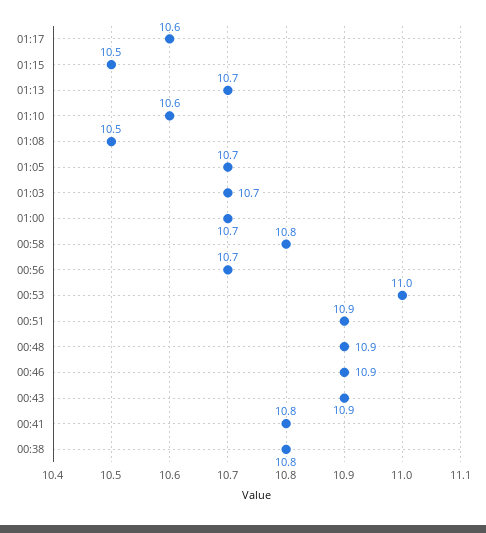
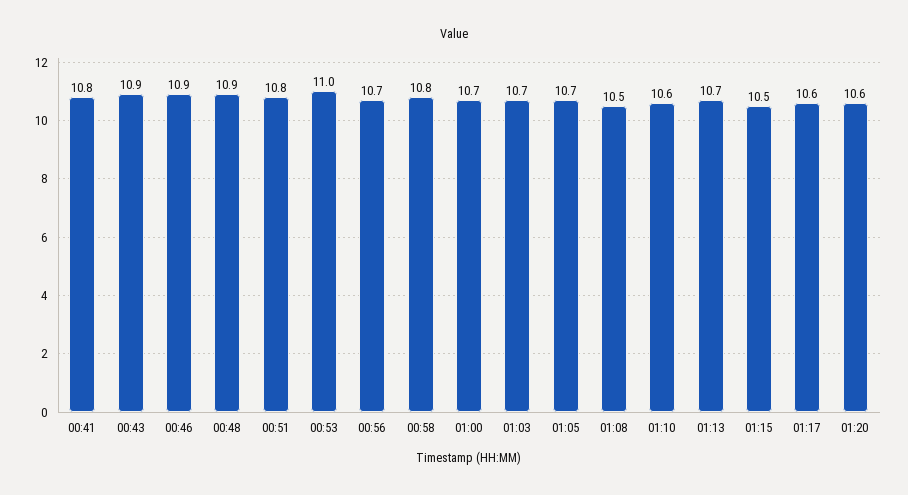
00:51: 10.9 -> 10.8
00:38: 10.8 -> none
01:20: none -> 10.6

